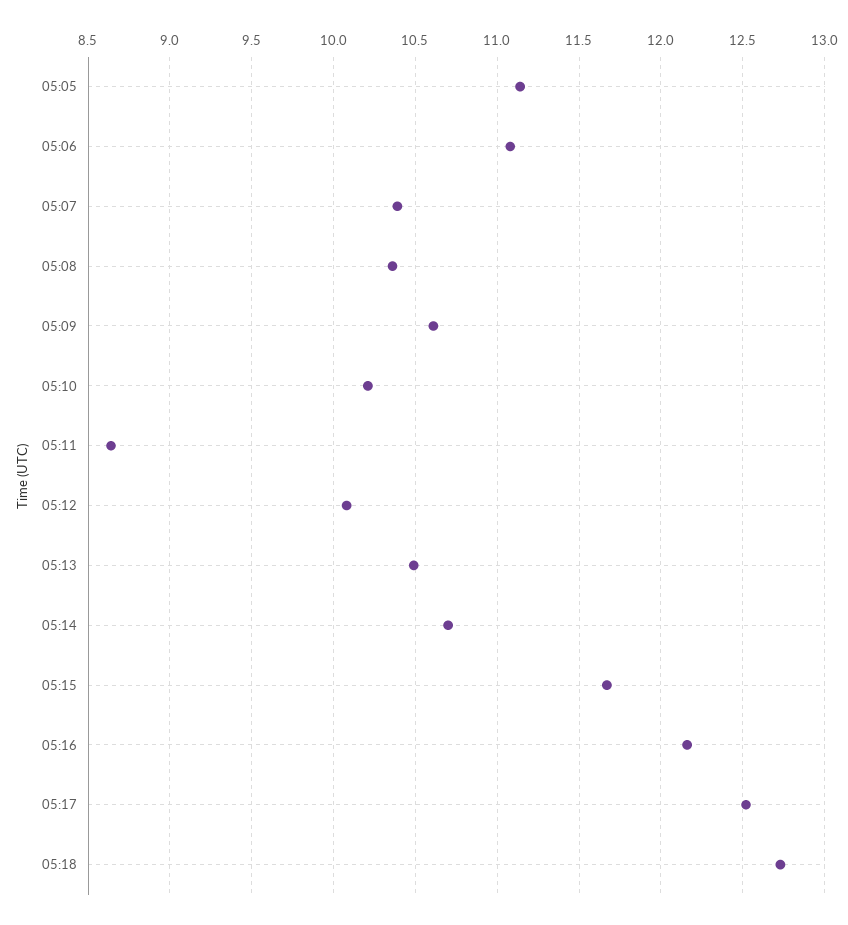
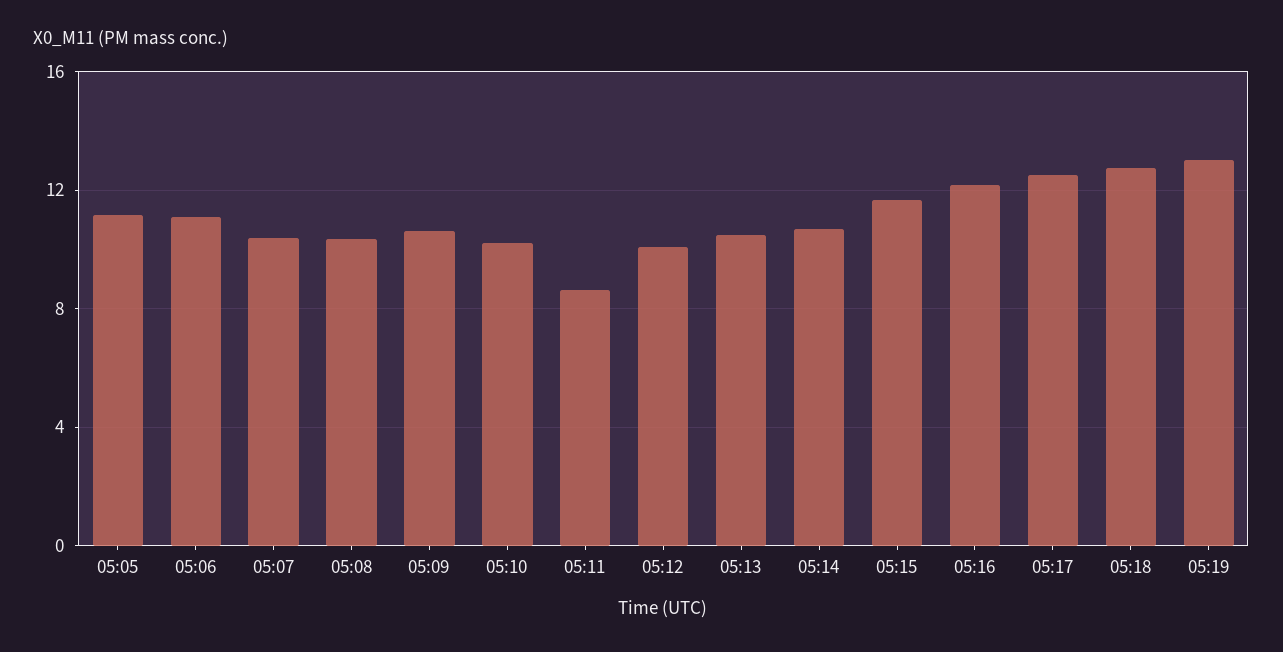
05:19: none -> 13

